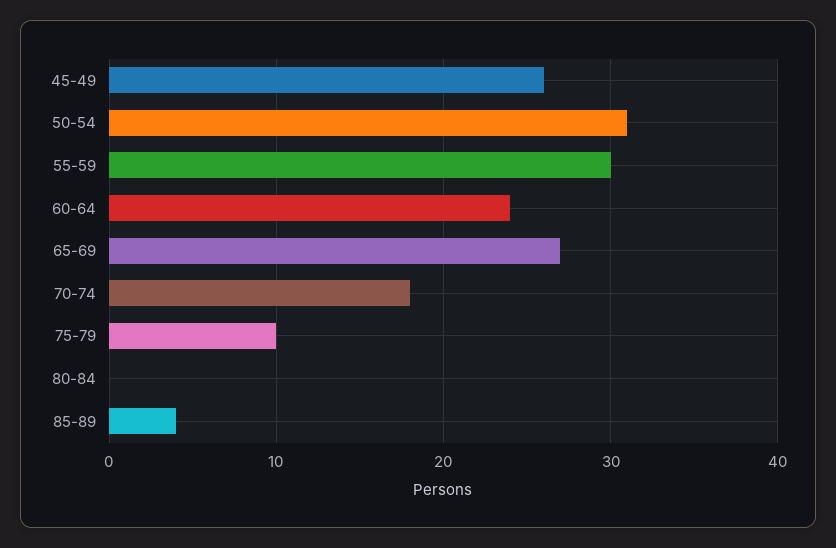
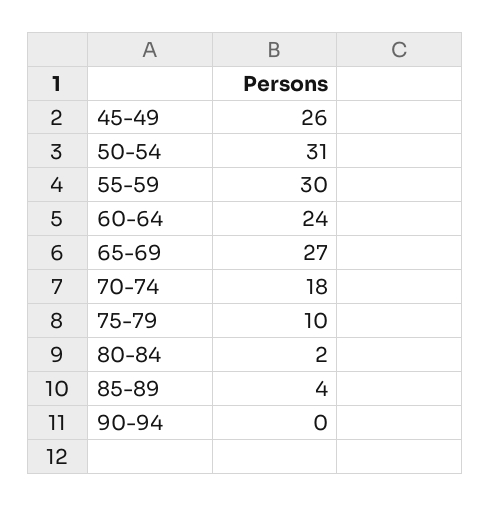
80-84: 0 -> 2
90-94: none -> 0

